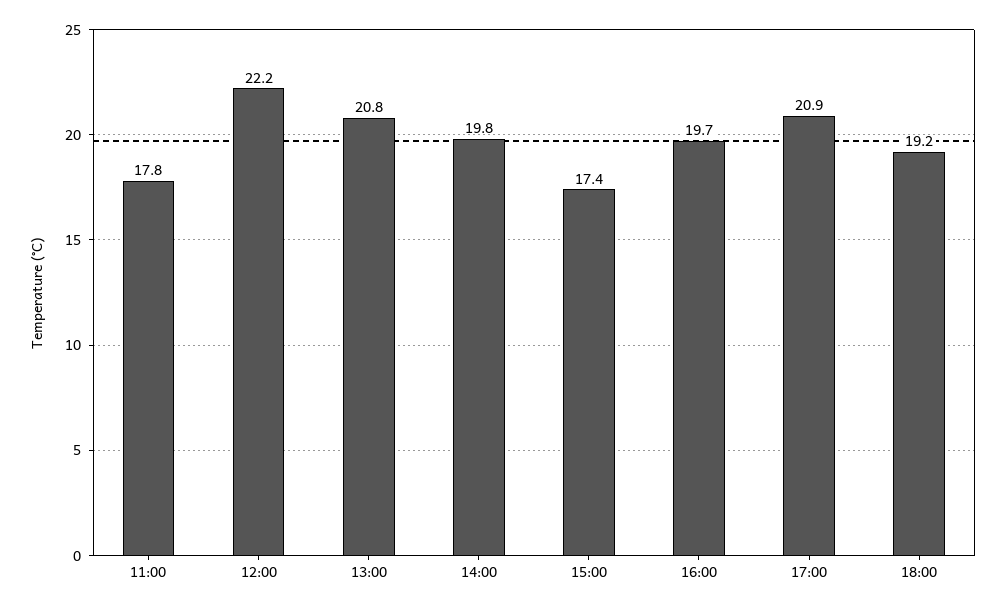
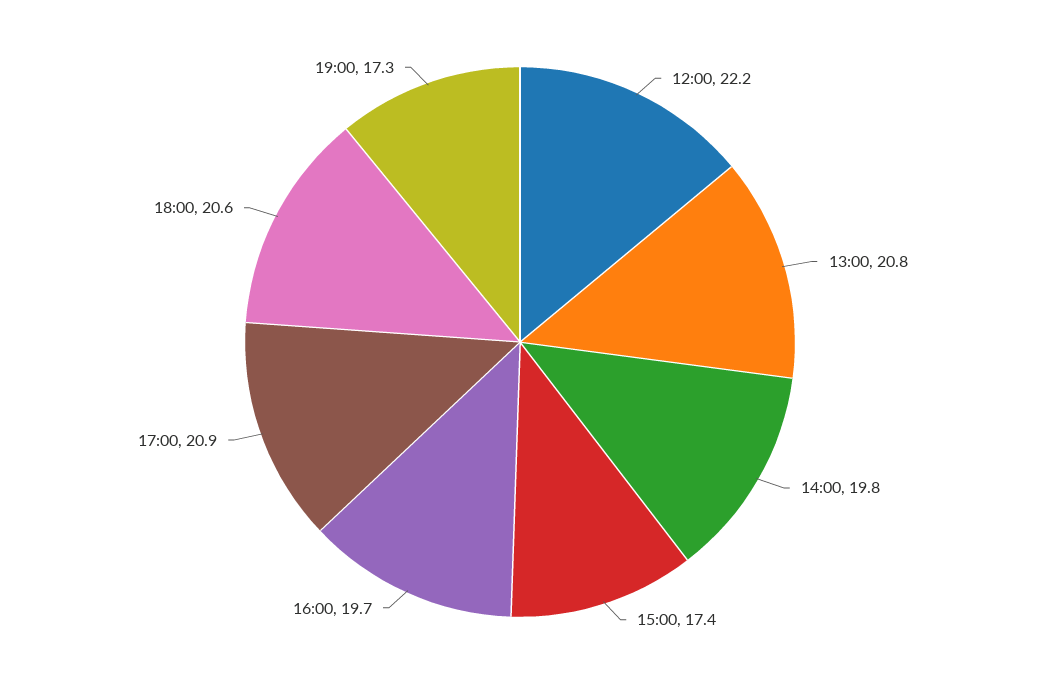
11:00: 17.8 -> none
18:00: 19.2 -> 20.6
19:00: none -> 17.3

